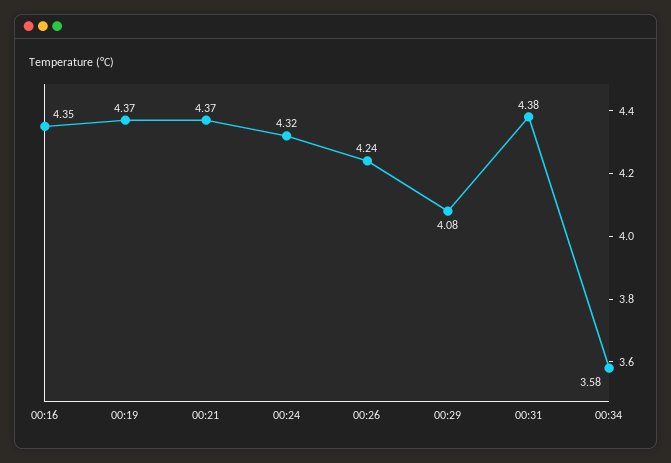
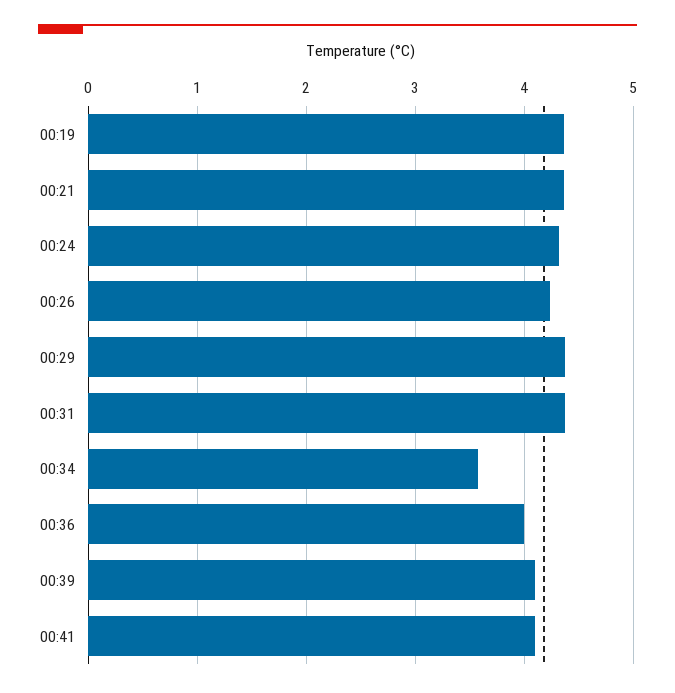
00:16: 4.35 -> none
00:29: 4.08 -> 4.4
00:36: none -> 4
00:39: none -> 4.1
00:41: none -> 4.1

